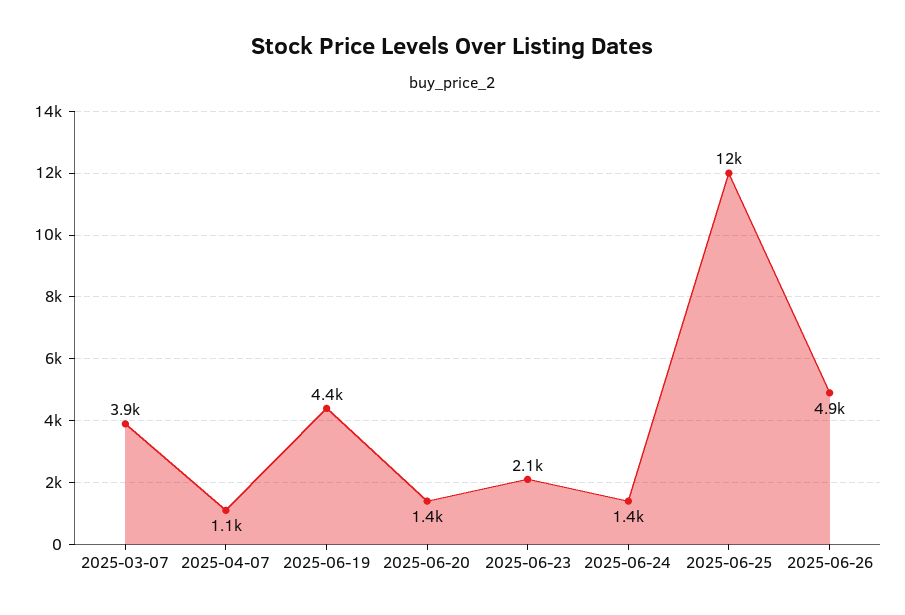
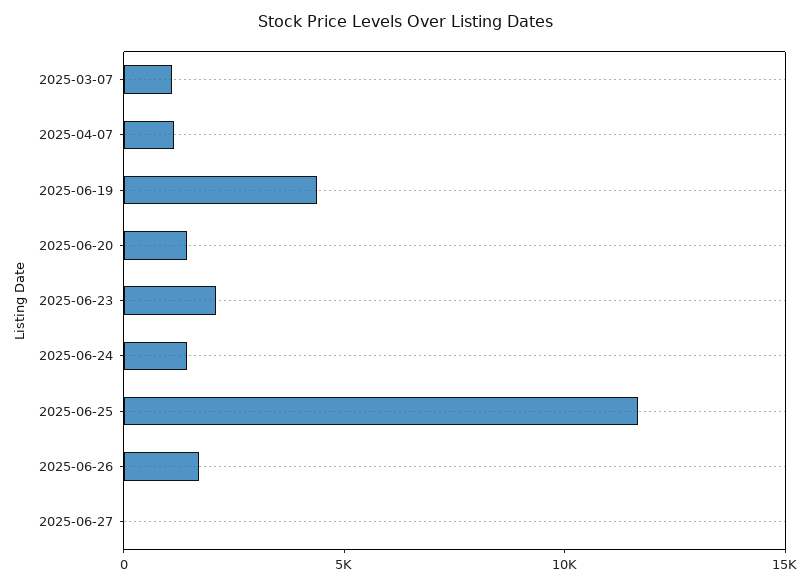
2025-03-07: 3900 -> 1000
2025-06-26: 4900 -> 2000
2025-06-27: none -> 0

